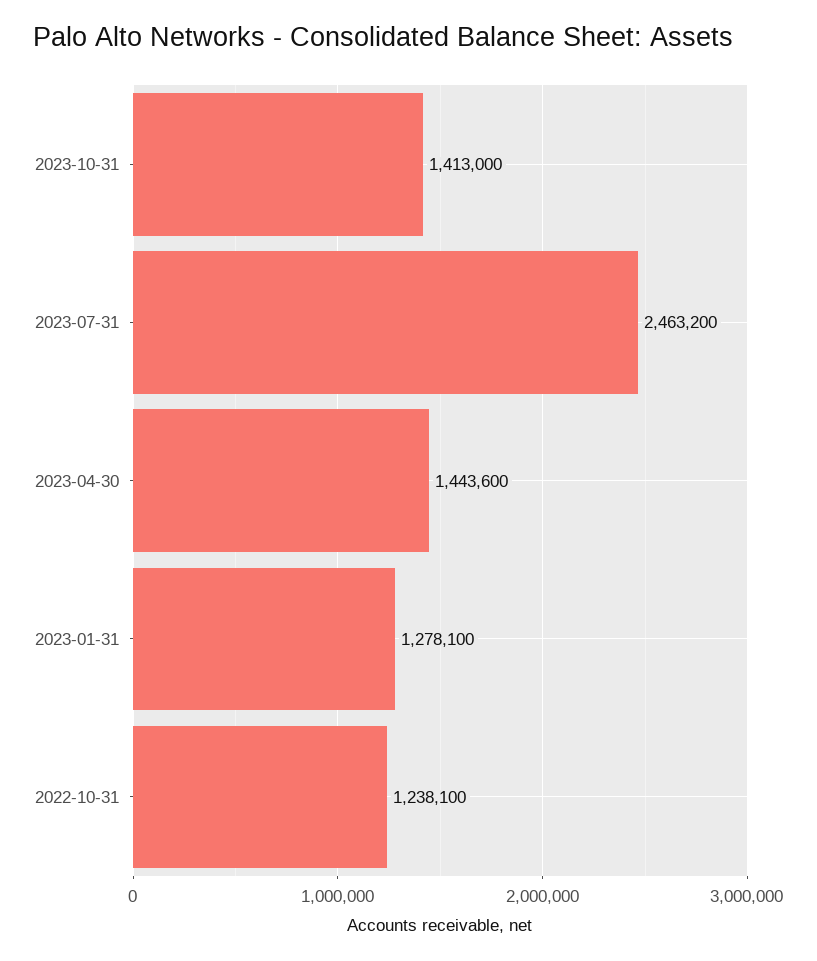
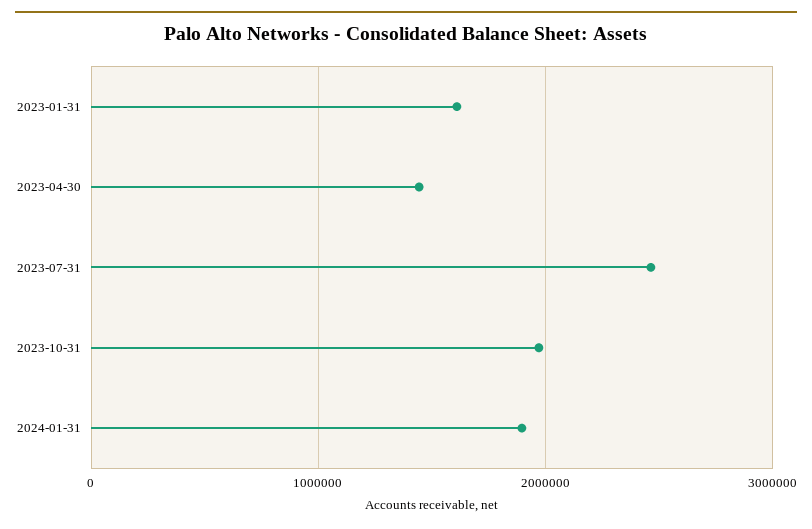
2023-10-31: 1413000 -> 2000000
2023-01-31: 1278100 -> 1600000
2022-10-31: 1238100 -> none
2024-01-31: none -> 1900000

